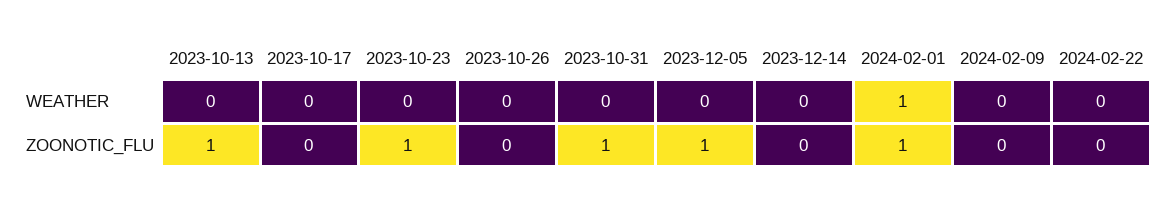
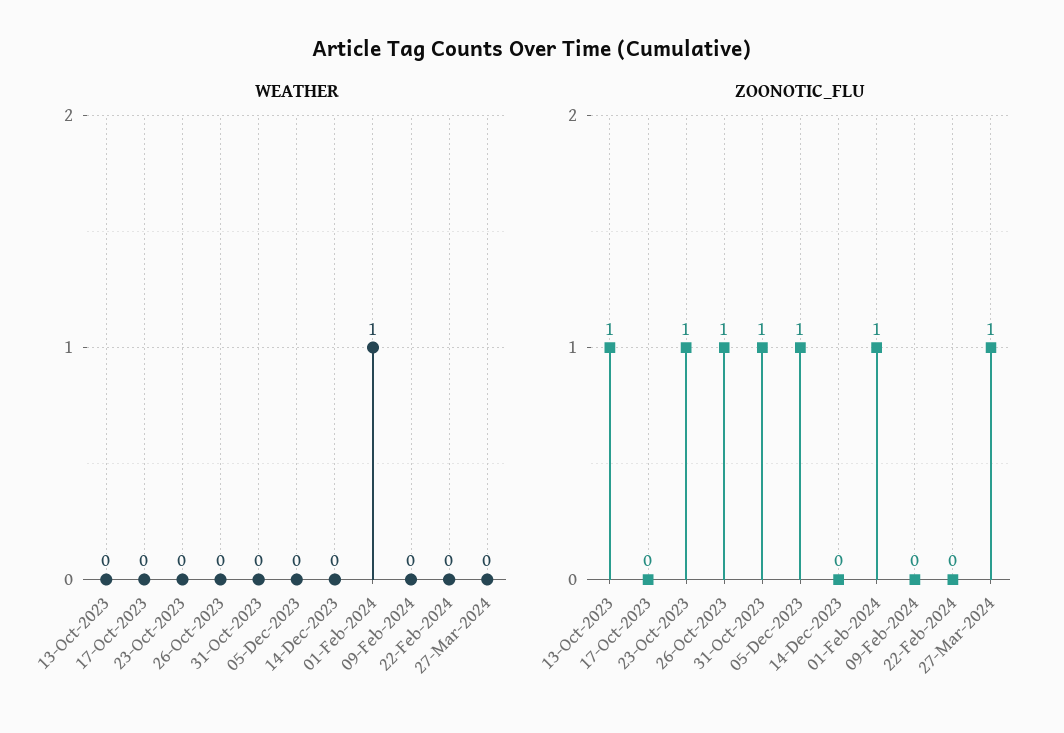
ZOONOTIC_FLU, 2023-10-26: 0 -> 1
WEATHER, 27-Mar-2024: none -> 0
ZOONOTIC_FLU, 27-Mar-2024: none -> 1

